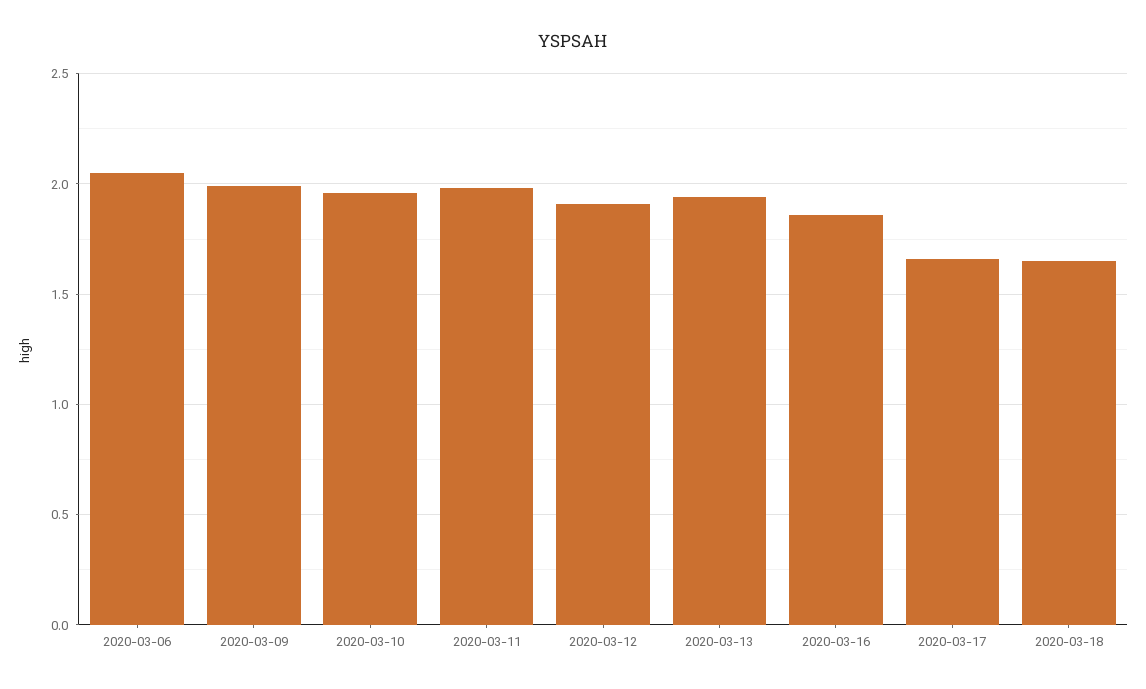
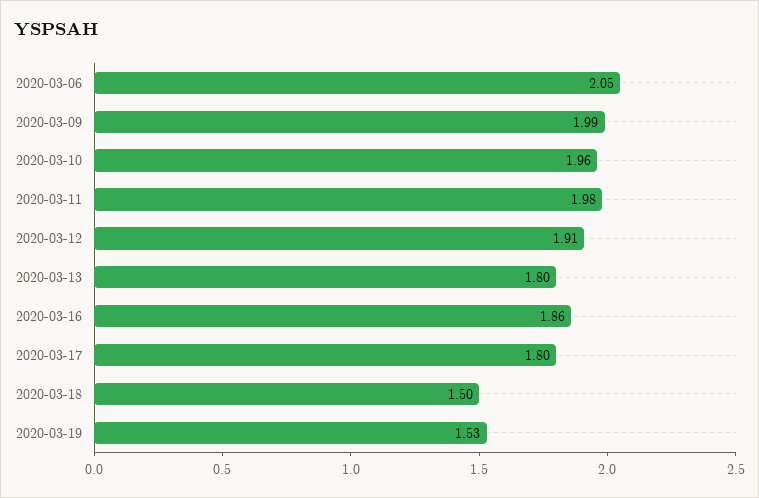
2020-03-13: 1.95 -> 1.8
2020-03-17: 1.65 -> 1.8
2020-03-18: 1.65 -> 1.5
2020-03-19: none -> 1.53

